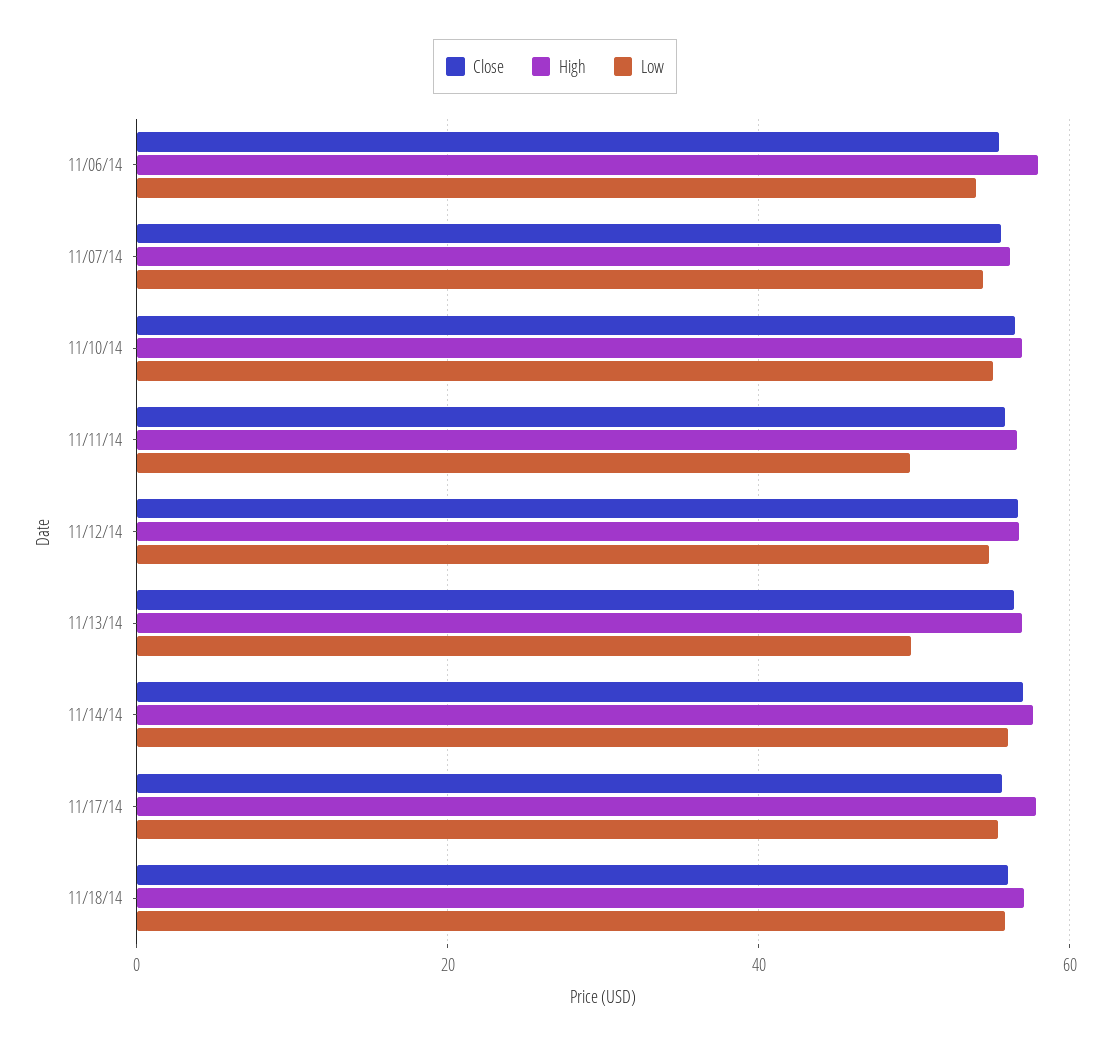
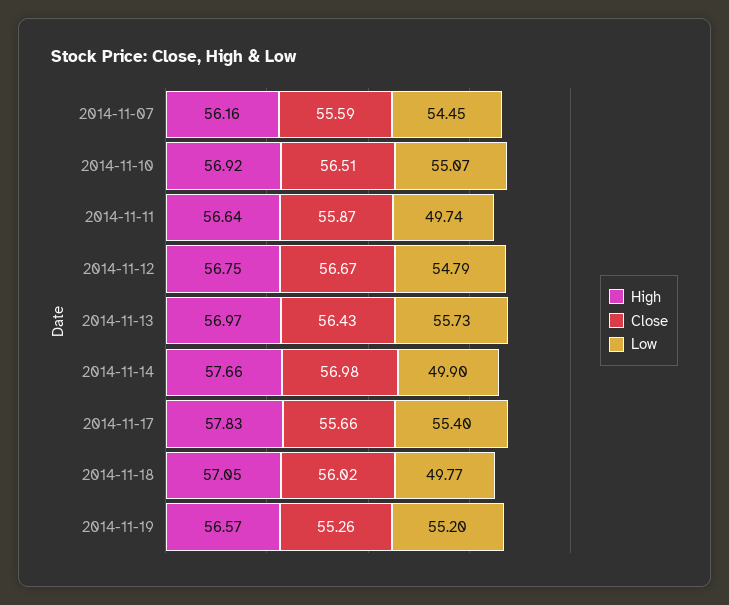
Close, 11/06/14: 56 -> none
High, 11/06/14: 58 -> none
Low, 11/06/14: 54 -> none
Low, 11/13/14: 50 -> 55.73
Low, 11/14/14: 56 -> 49.9
Low, 11/18/14: 56 -> 49.77
High, 2014-11-19: none -> 56.57
Close, 2014-11-19: none -> 55.26
Low, 2014-11-19: none -> 55.2

